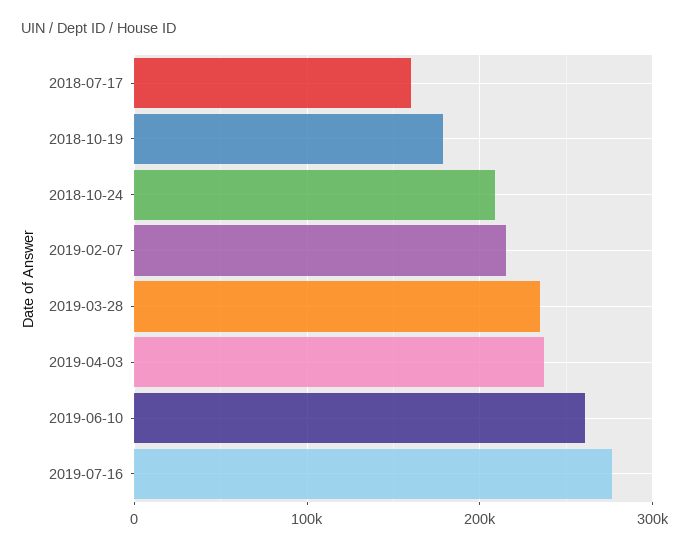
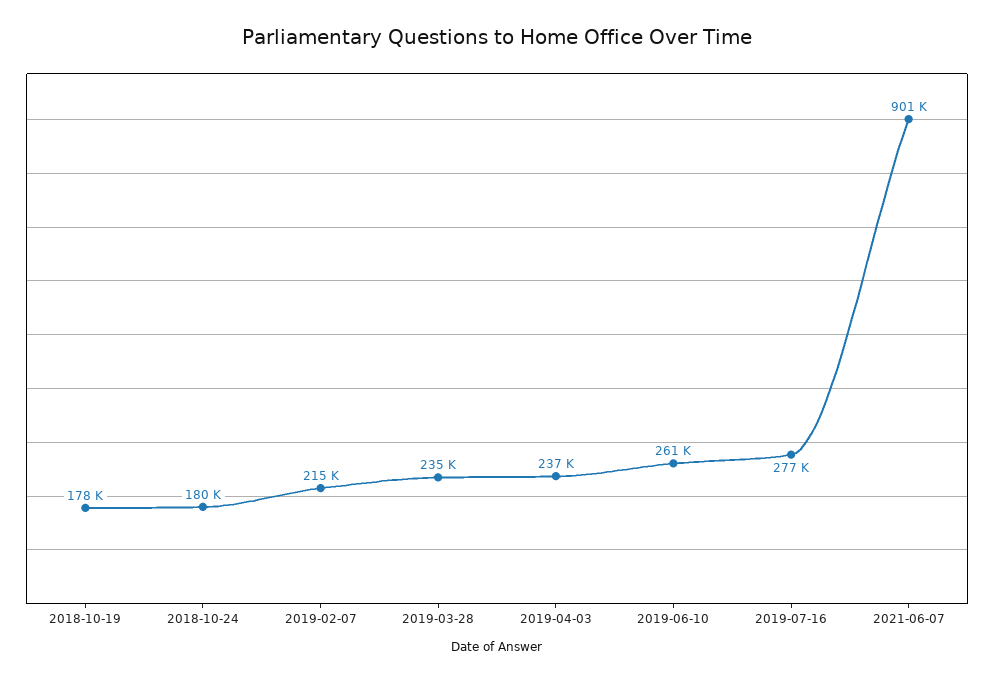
2018-07-17: 160000 -> none
2018-10-24: 210000 -> 180000
2021-06-07: none -> 901000

